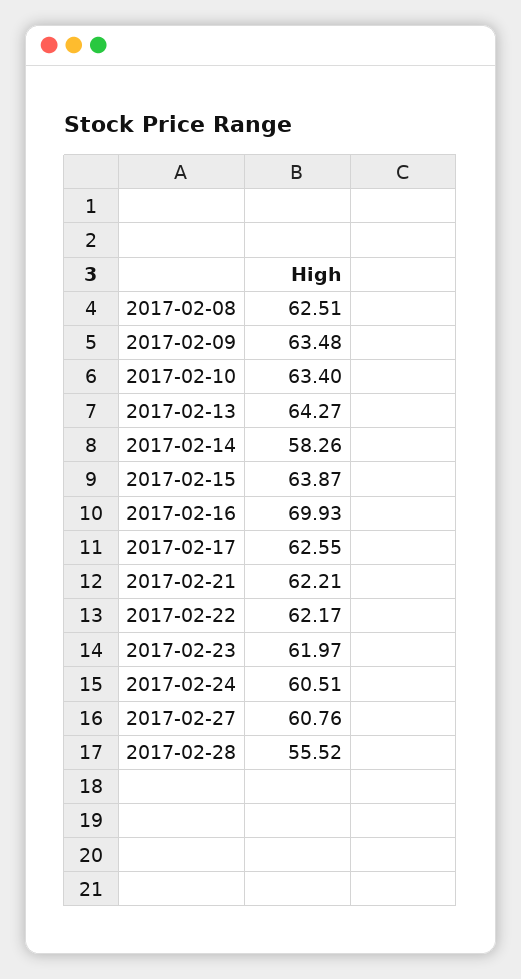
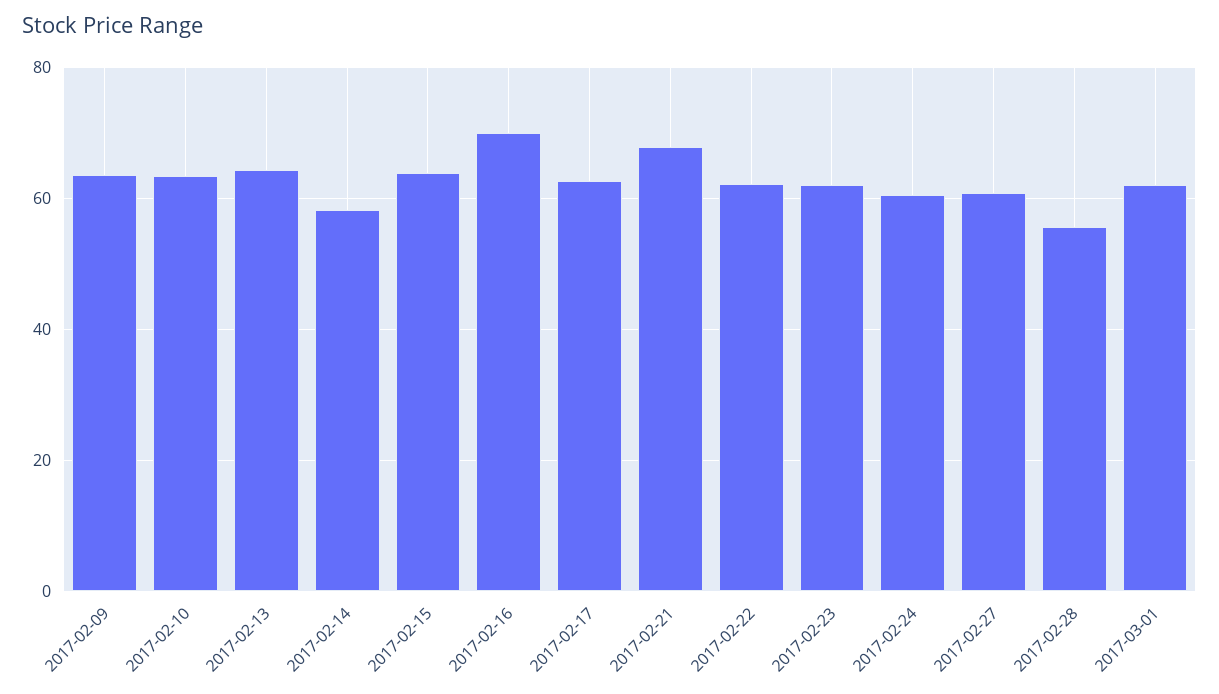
2017-02-08: 62.51 -> none
2017-02-21: 62.21 -> 68
2017-03-01: none -> 62

